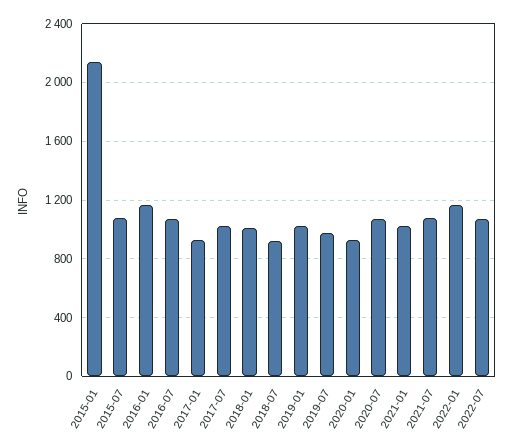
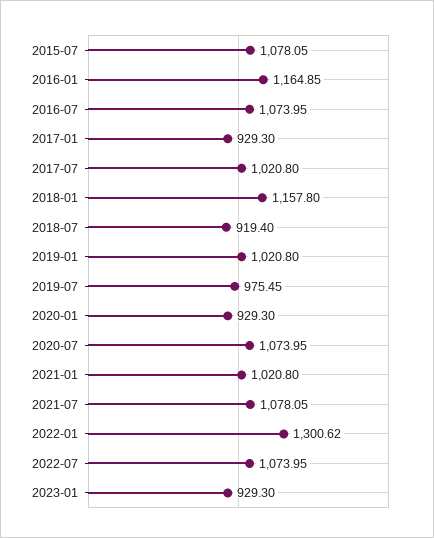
2015-01: 2150 -> none
2018-01: 1000 -> 1157.8
2022-01: 1150 -> 1300.62
2023-01: none -> 929.3

